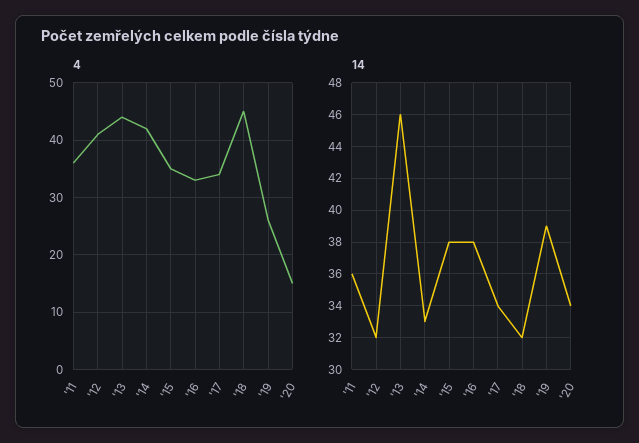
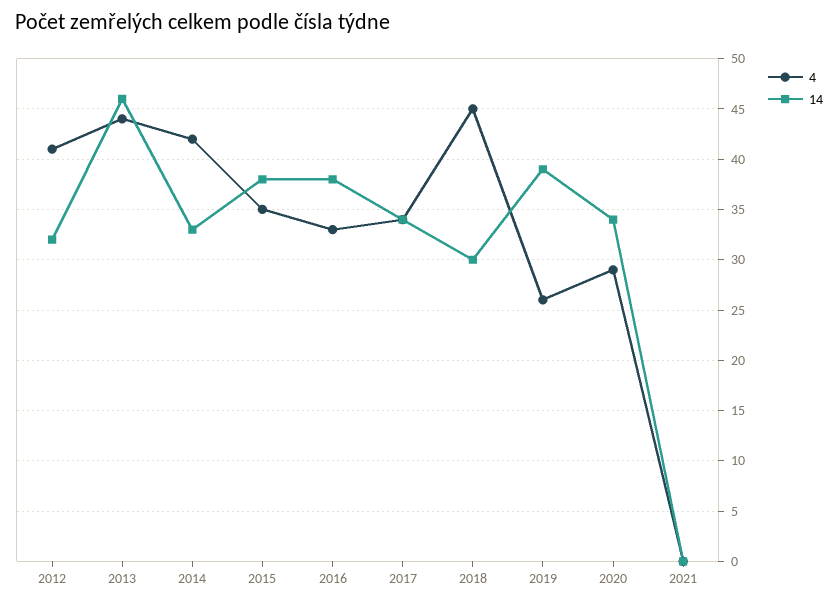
4, '11: 35 -> none
4, '20: 15 -> 29
14, '11: 36 -> none
14, '18: 32 -> 30
4, 2021: none -> 0
14, 2021: none -> 0

